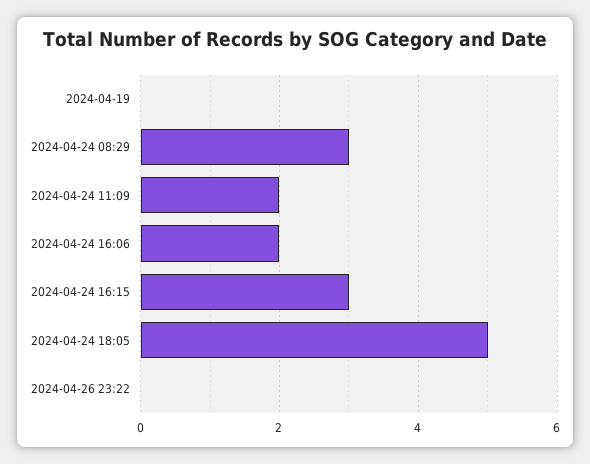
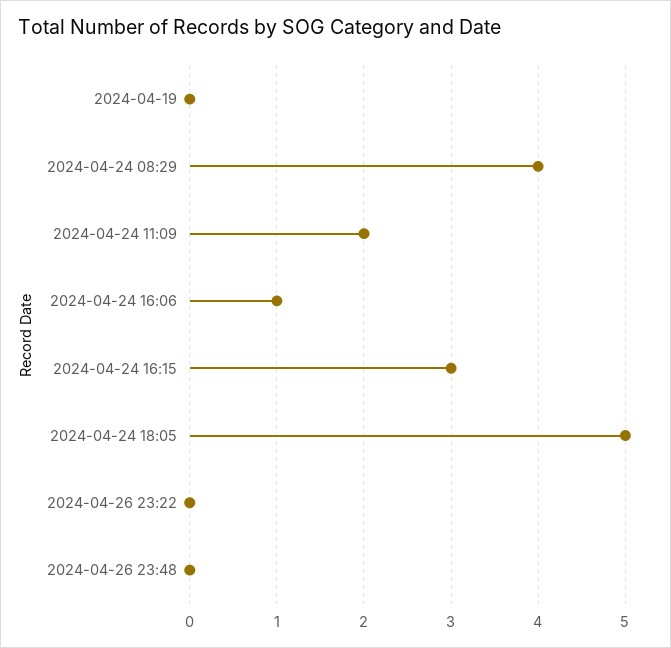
2024-04-24 08:29: 3 -> 4
2024-04-24 16:06: 2 -> 1
2024-04-26 23:48: none -> 0

